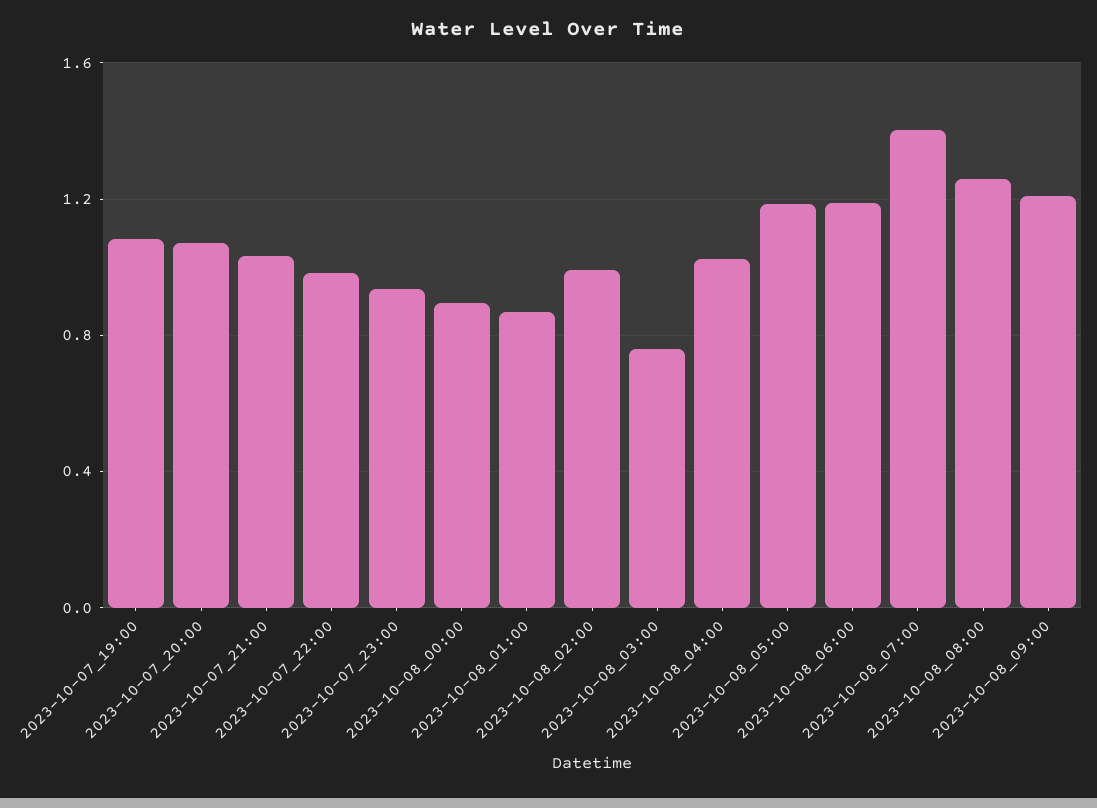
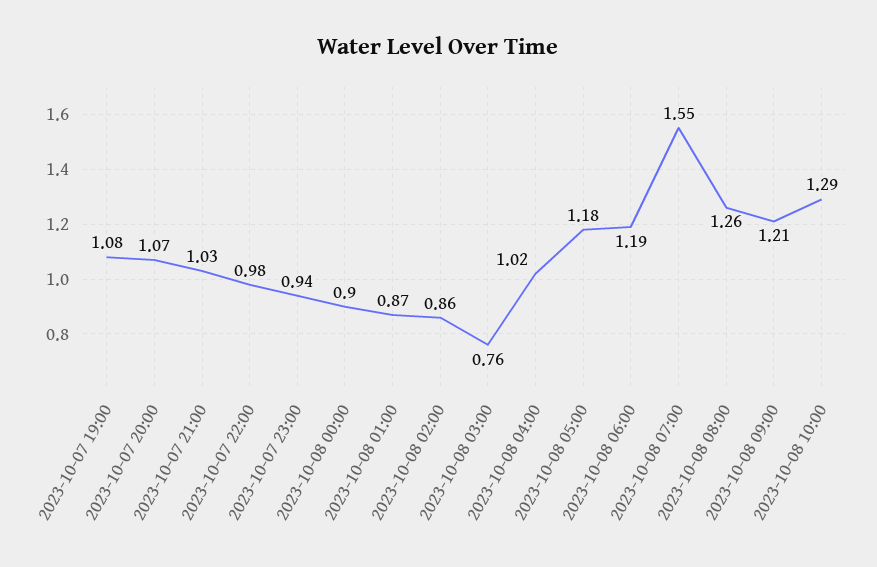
2023-10-08_02:00: 1 -> 0.86
2023-10-08_07:00: 1.4 -> 1.55
2023-10-08 10:00: none -> 1.29

